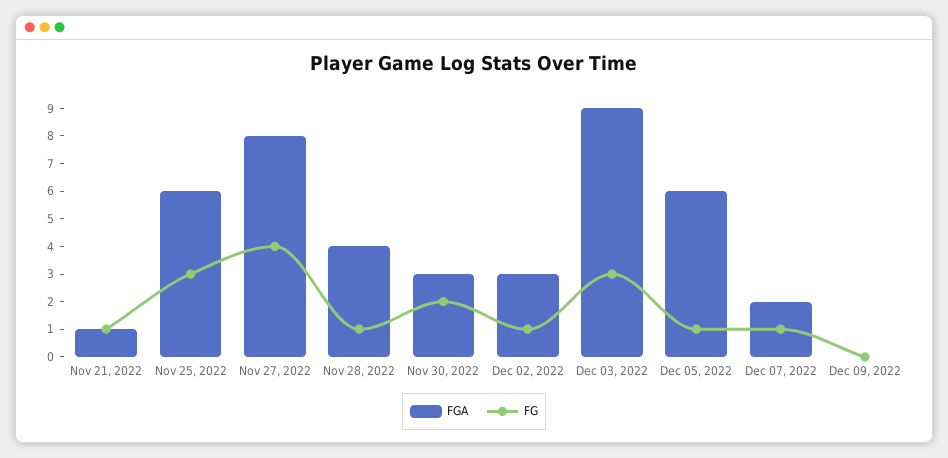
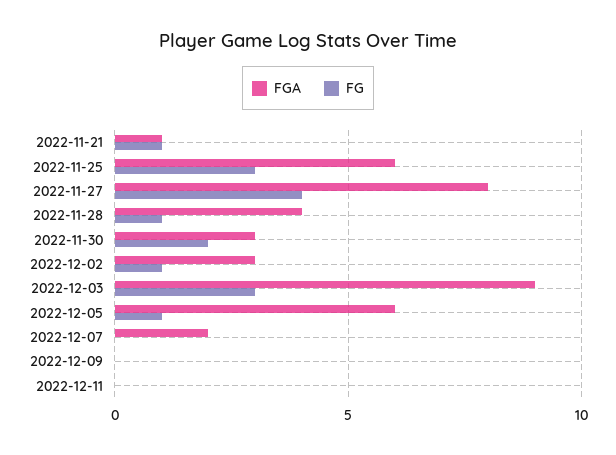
FG, Dec 07, 2022: 1 -> 0
FGA, 2022-12-11: none -> 0
FG, 2022-12-11: none -> 0

